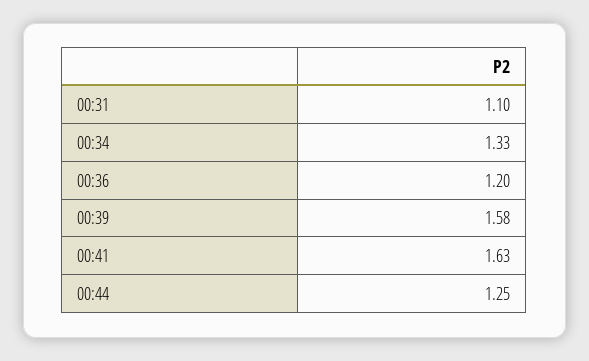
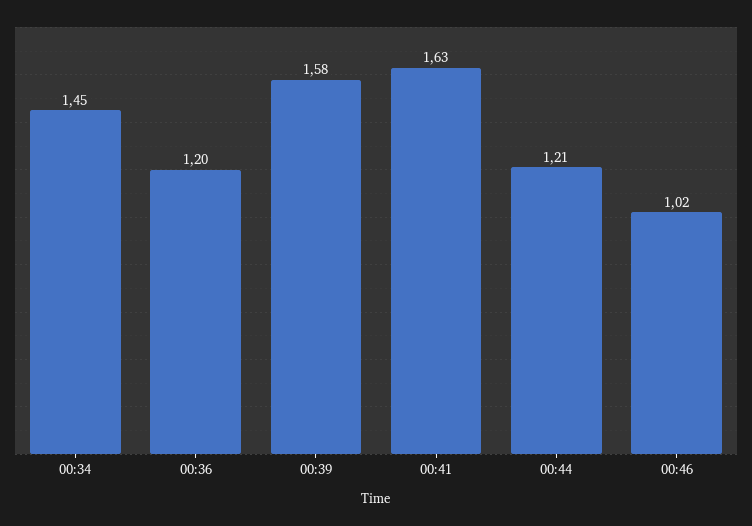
00:31: 1.1 -> none
00:34: 1.33 -> 1.45
00:44: 1.25 -> 1.21
00:46: none -> 1.02

